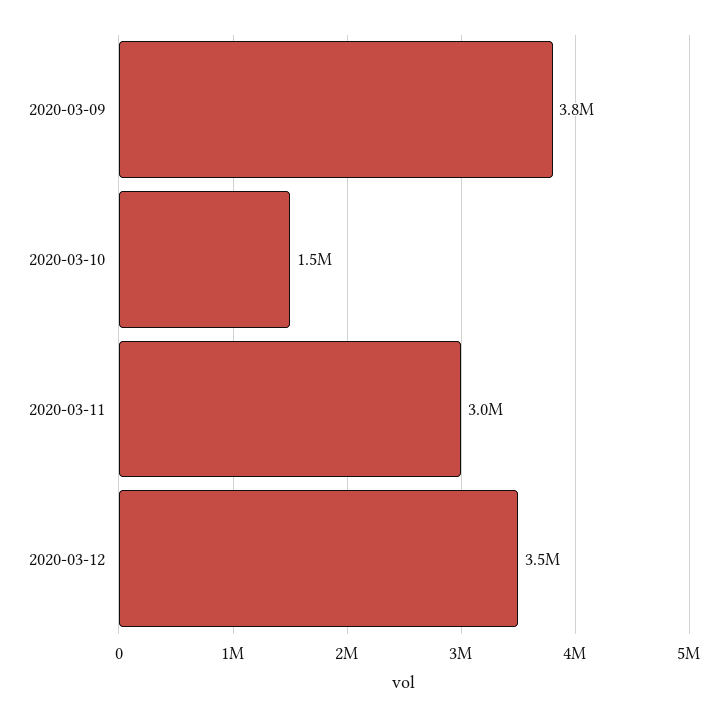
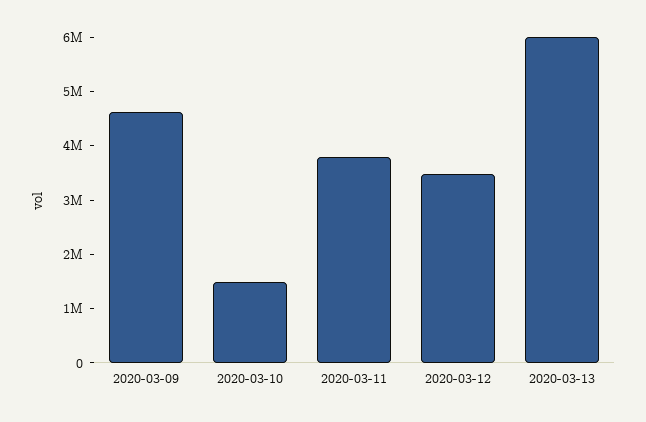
2020-03-09: 3800000 -> 4600000
2020-03-11: 3000000 -> 3800000
2020-03-13: none -> 6000000

